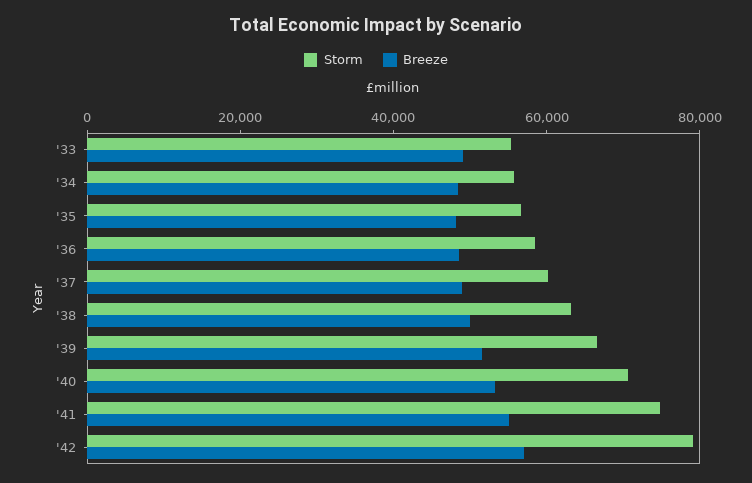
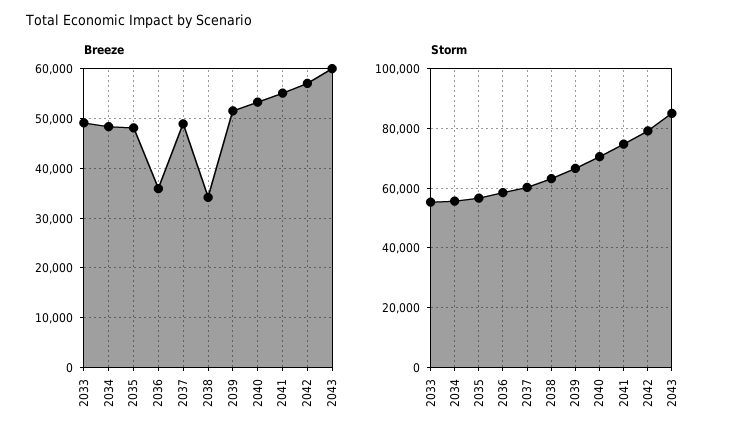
Breeze, '36: 50000 -> 36000
Breeze, '38: 50000 -> 34000
Breeze, 2043: none -> 60000
Storm, 2043: none -> 85000

